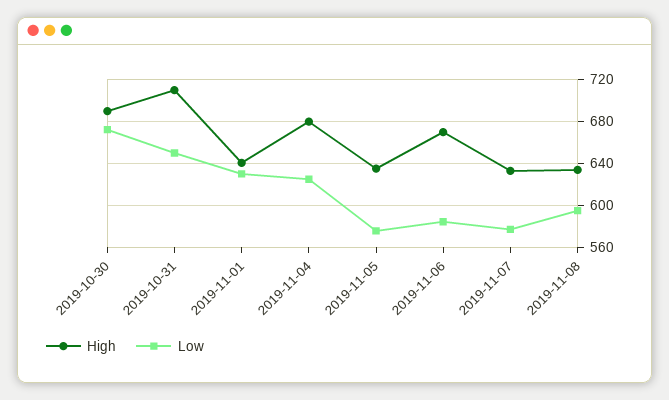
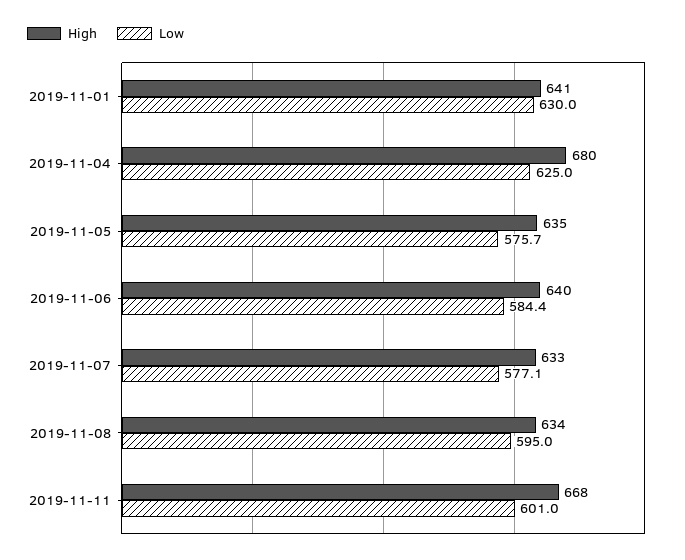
High, 2019-10-30: 690 -> none
Low, 2019-10-30: 670 -> none
High, 2019-10-31: 710 -> none
Low, 2019-10-31: 650 -> none
High, 2019-11-06: 670 -> 640
High, 2019-11-11: none -> 668
Low, 2019-11-11: none -> 601

